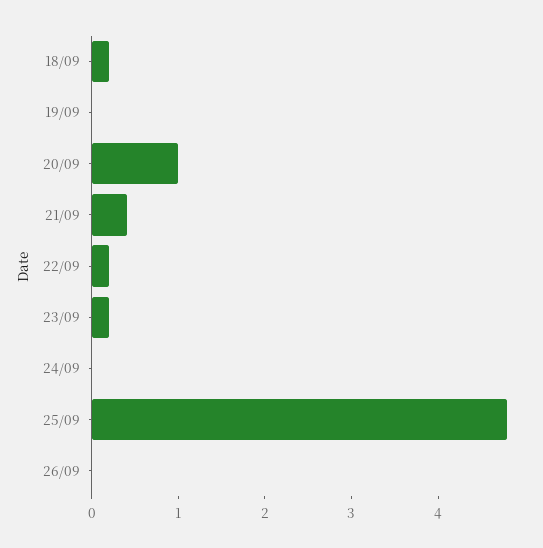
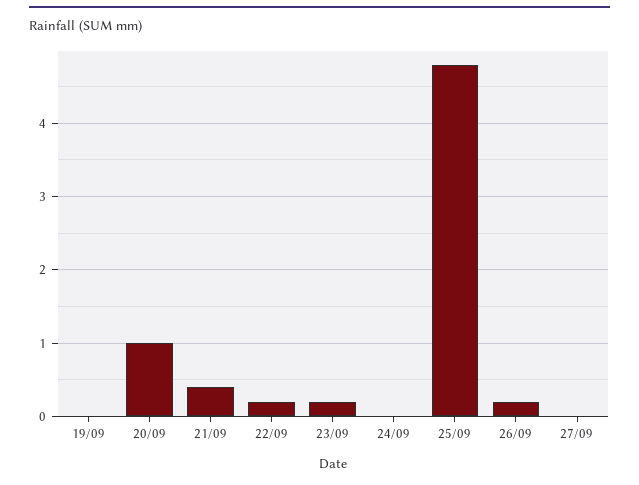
18/09: 0.2 -> none
26/09: 0 -> 0.2
27/09: none -> 0

